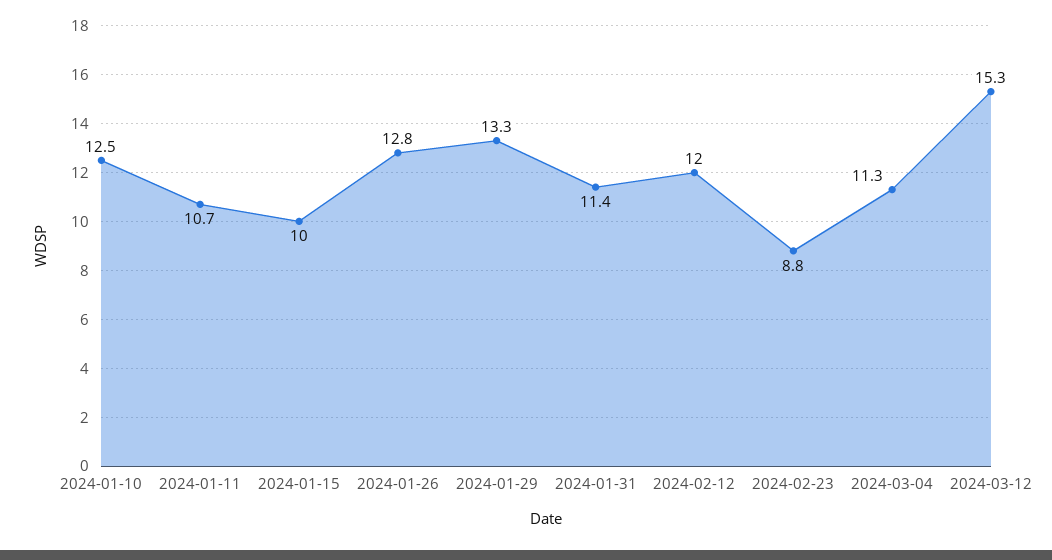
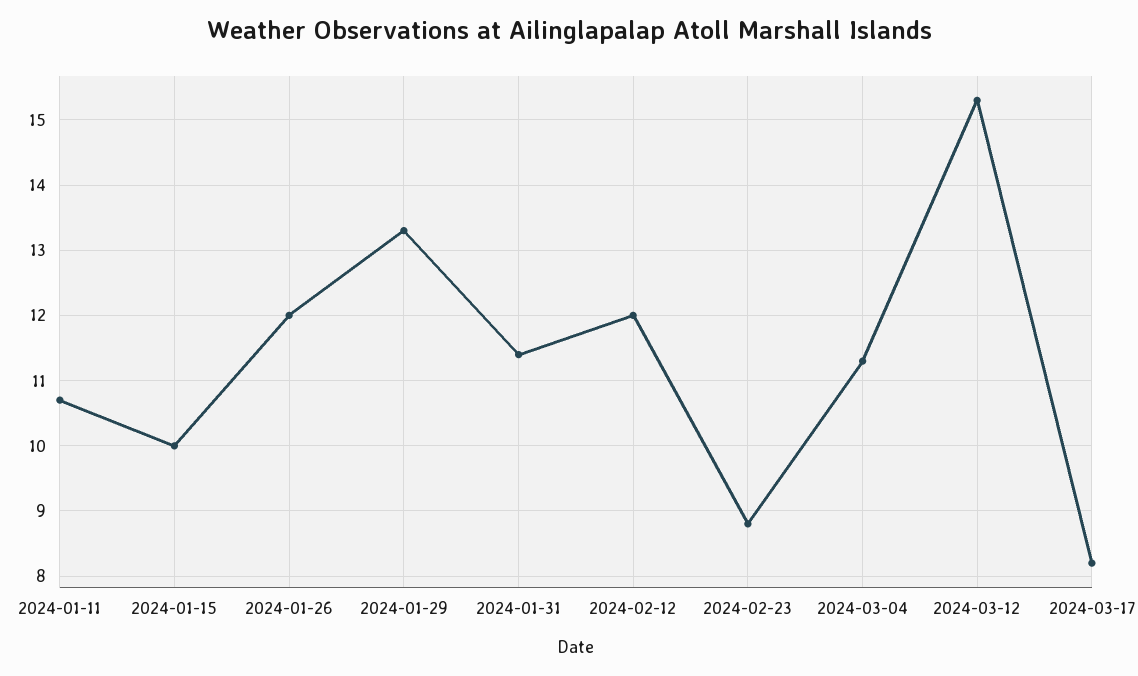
2024-01-10: 12.5 -> none
2024-01-26: 12.8 -> 12
2024-03-17: none -> 8.2

